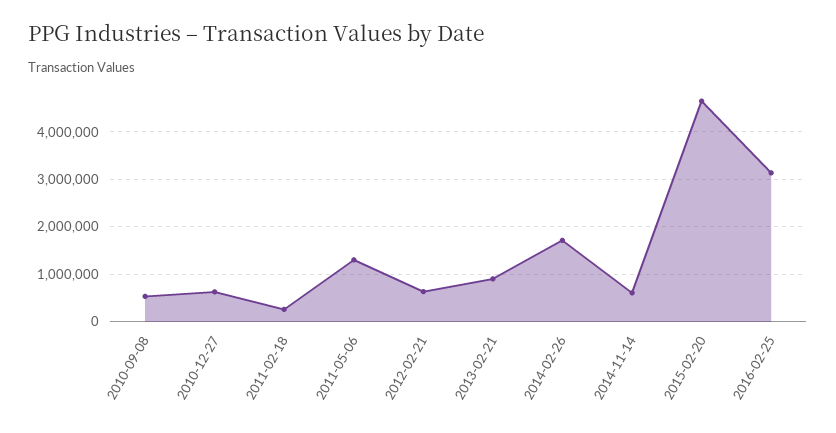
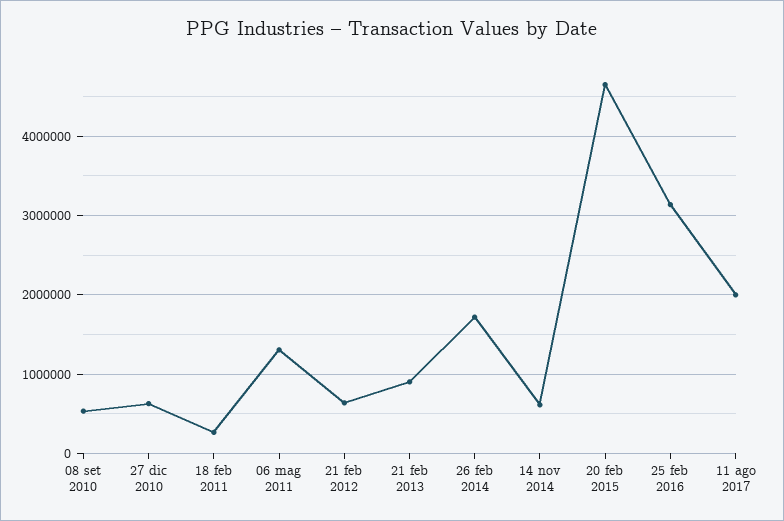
11 ago 2017: none -> 2000000

